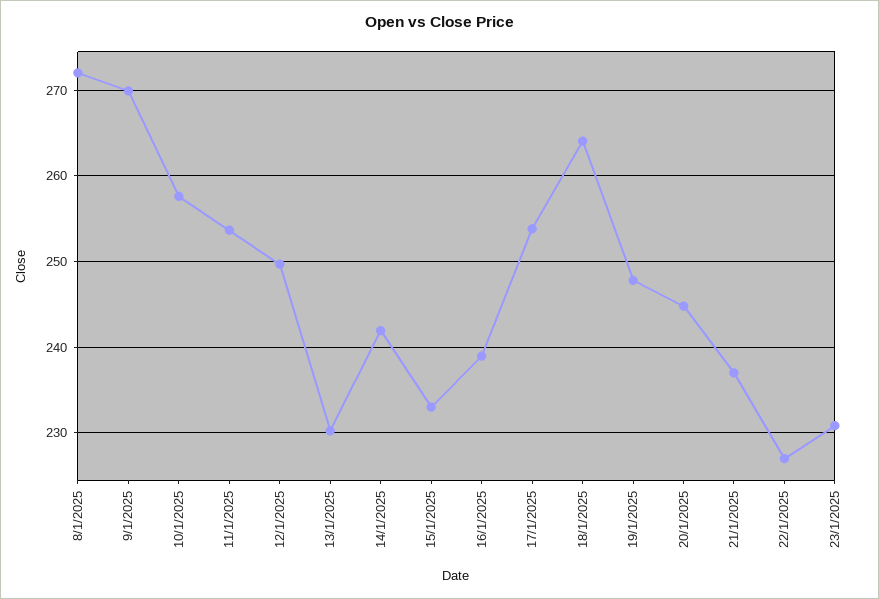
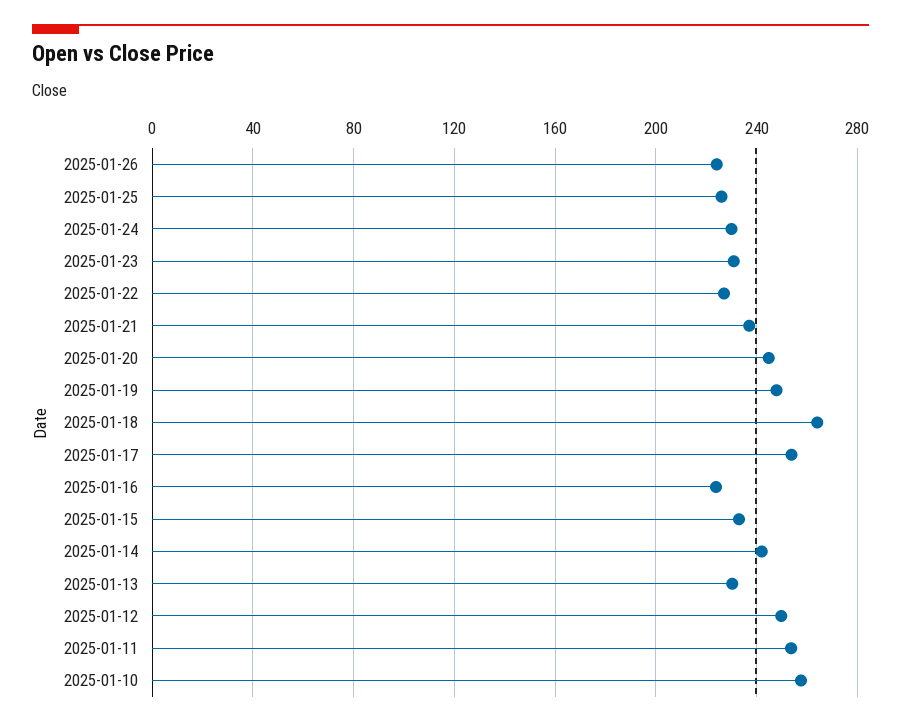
8/1/2025: 272 -> none
9/1/2025: 270 -> none
16/1/2025: 239 -> 225
2025-01-26: none -> 225
2025-01-25: none -> 225
2025-01-24: none -> 230

